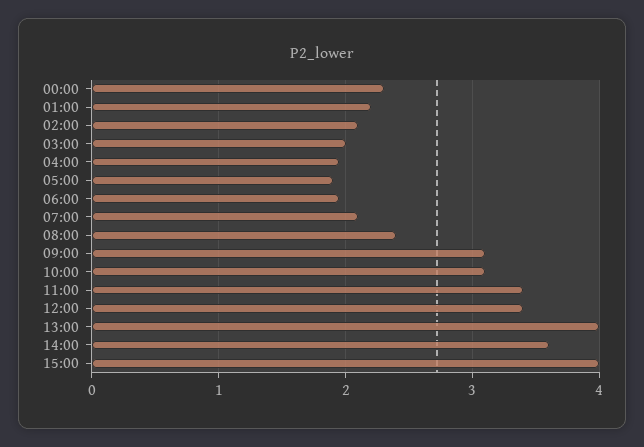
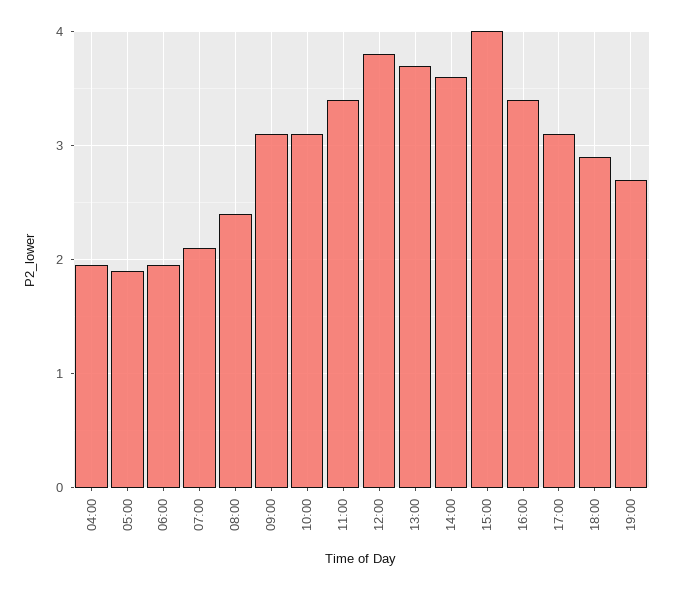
00:00: 2.3 -> none
01:00: 2.2 -> none
02:00: 2.1 -> none
03:00: 2 -> none
12:00: 3.4 -> 3.8
13:00: 4 -> 3.7
16:00: none -> 3.4
17:00: none -> 3.1
18:00: none -> 2.9
19:00: none -> 2.7

